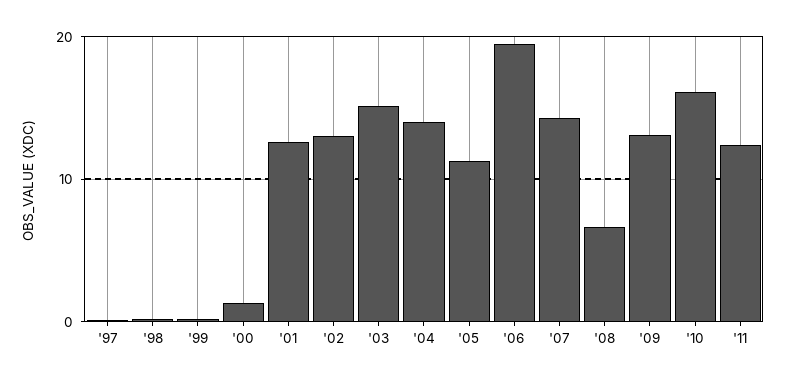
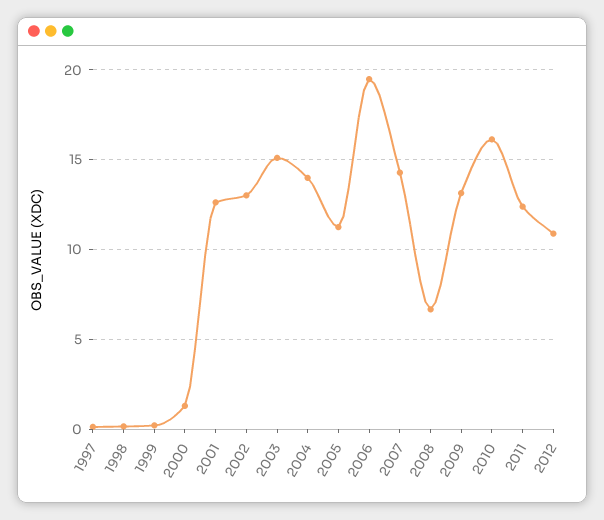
2012: none -> 11

